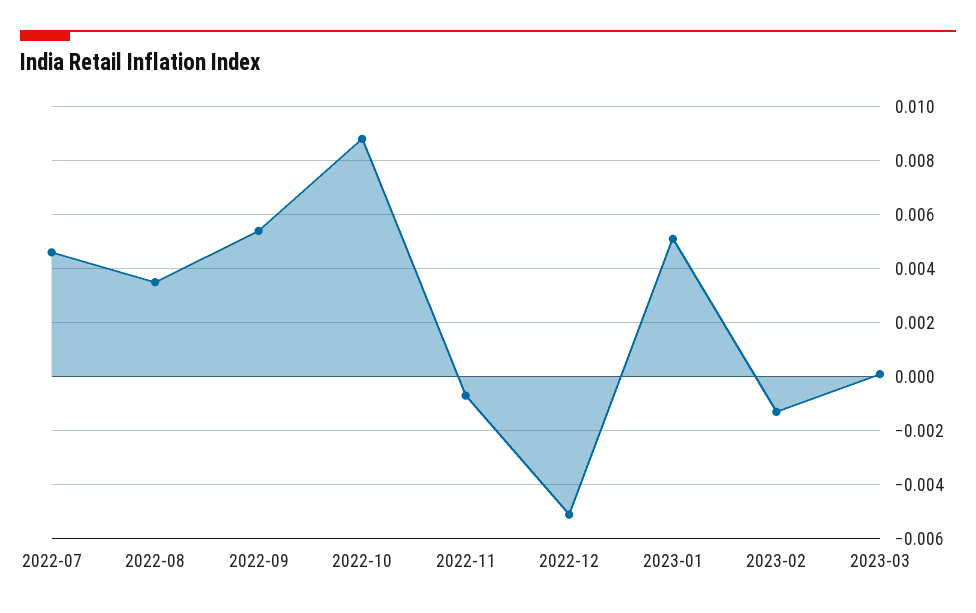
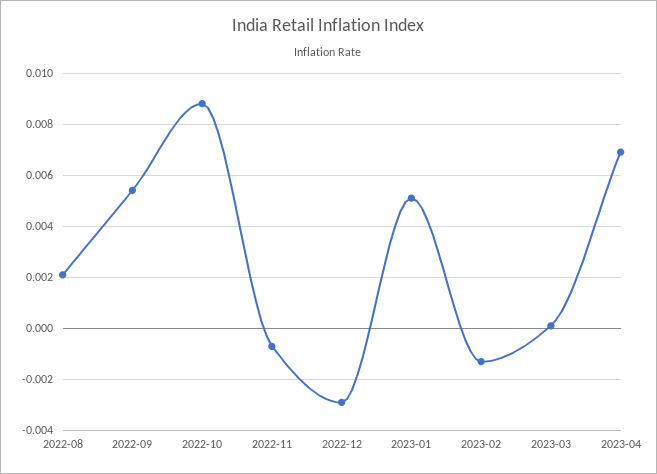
2022-07: 0.0045 -> none
2022-08: 0.0035 -> 0.002
2022-12: -0.005 -> -0.003
2023-04: none -> 0.007

